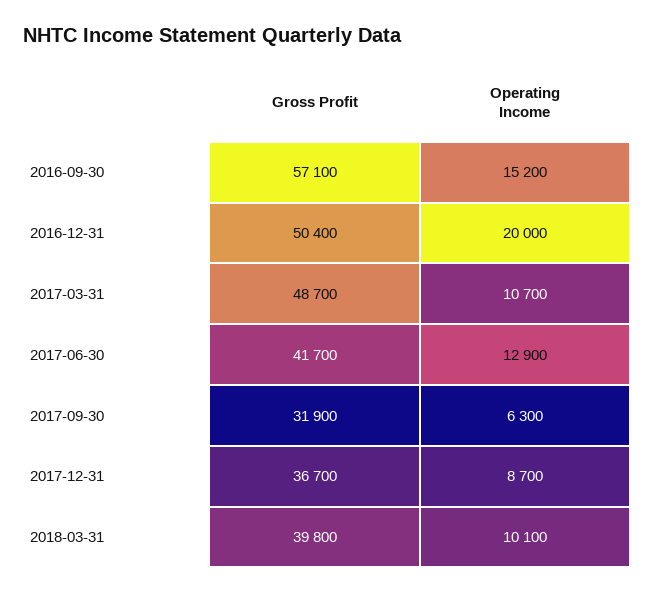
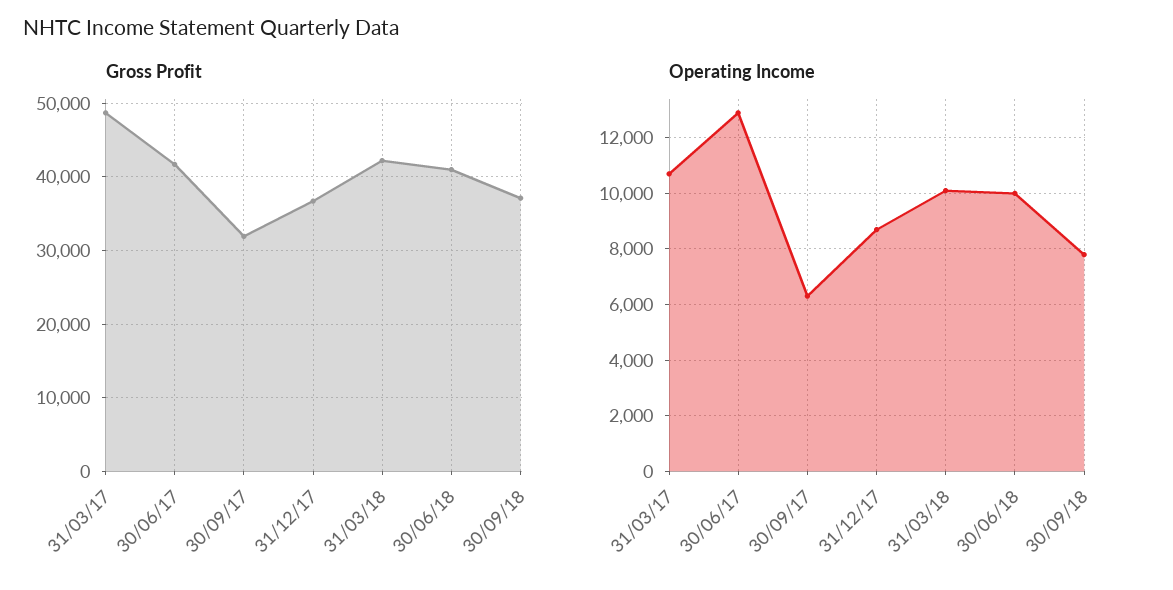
Gross Profit, 2016-09-30: 57100 -> none
Operating Income, 2016-09-30: 15200 -> none
Gross Profit, 2016-12-31: 50400 -> none
Operating Income, 2016-12-31: 20000 -> none
Gross Profit, 2018-03-31: 39800 -> 42000
Gross Profit, 30/06/18: none -> 41000
Gross Profit, 30/09/18: none -> 37000
Operating Income, 30/06/18: none -> 10000
Operating Income, 30/09/18: none -> 7750

